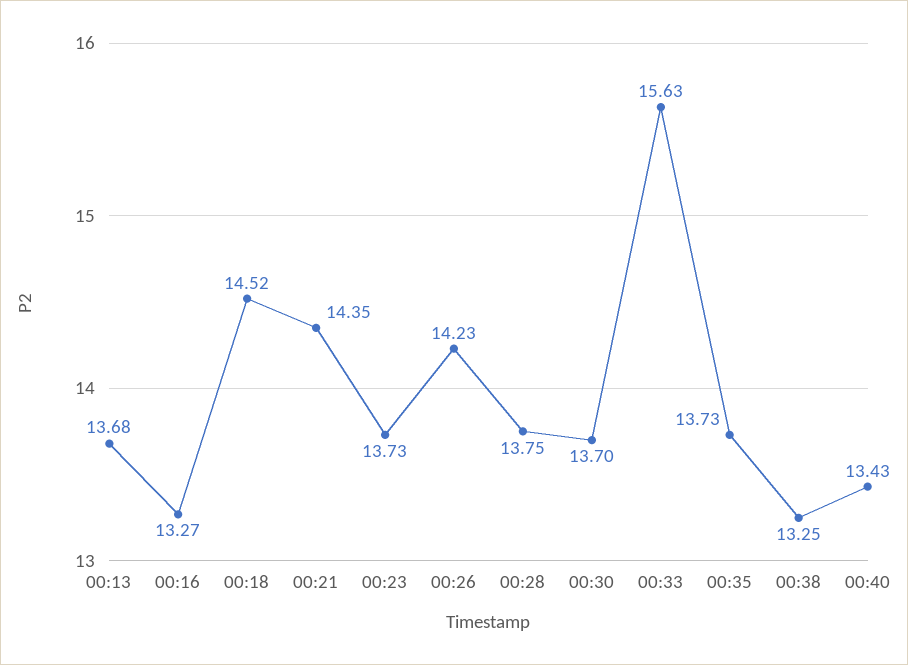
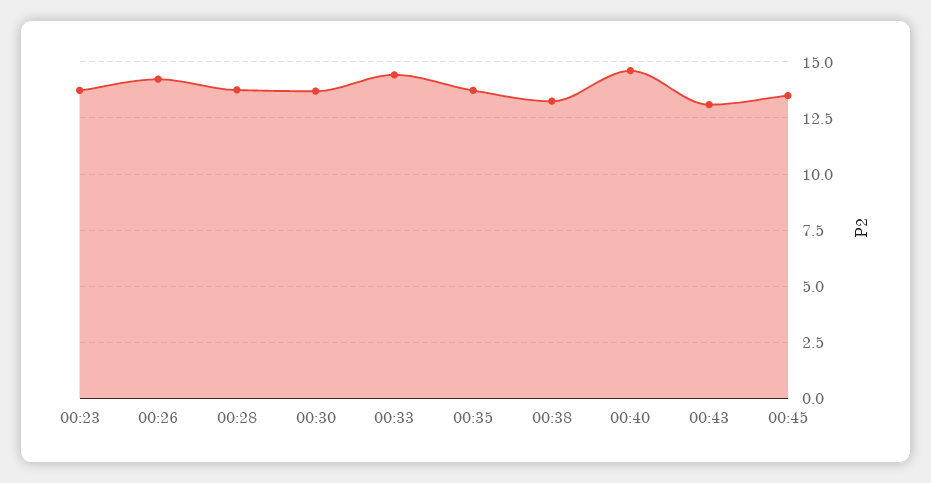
00:13: 13.68 -> none
00:16: 13.27 -> none
00:18: 14.52 -> none
00:21: 14.35 -> none
00:33: 15.63 -> 14.5
00:40: 13.43 -> 14.5
00:43: none -> 13
00:45: none -> 13.5

